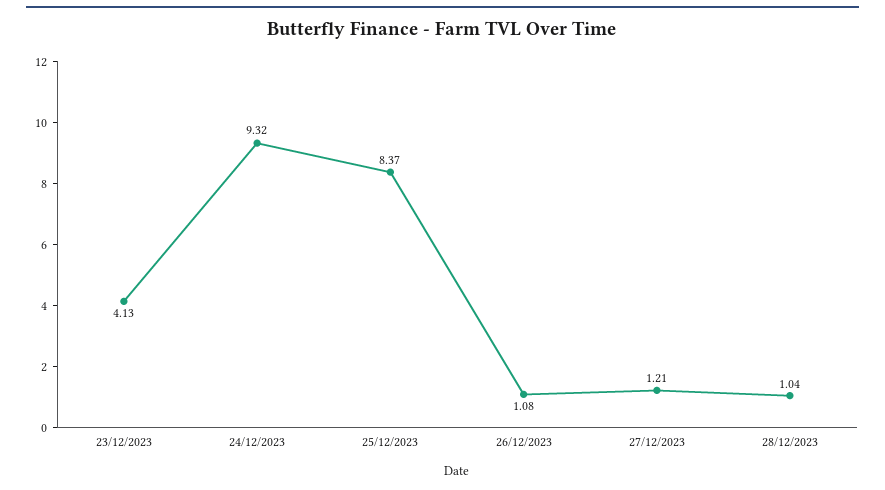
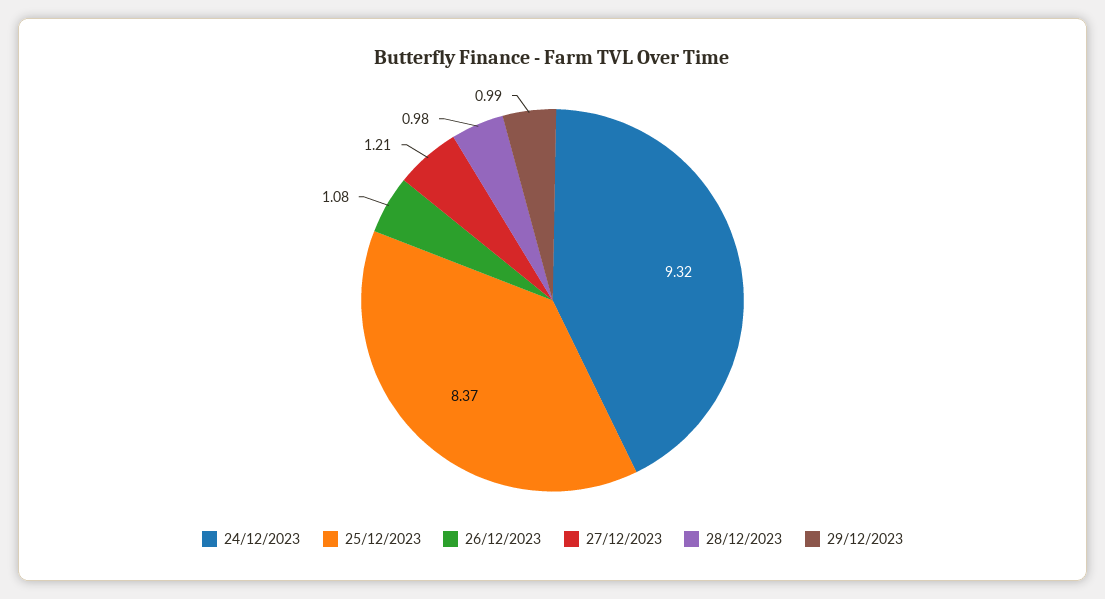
23/12/2023: 4.13 -> none
28/12/2023: 1.04 -> 0.98
29/12/2023: none -> 0.99

